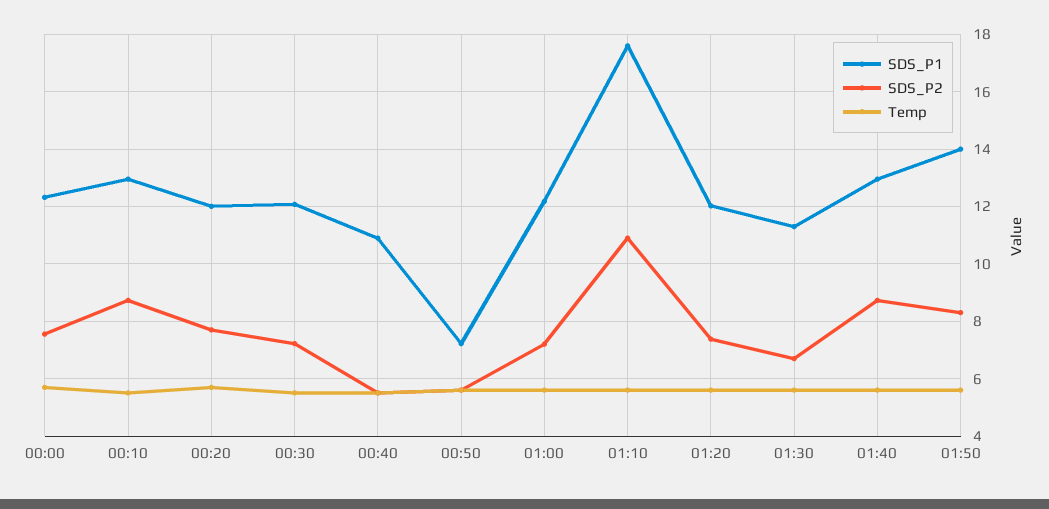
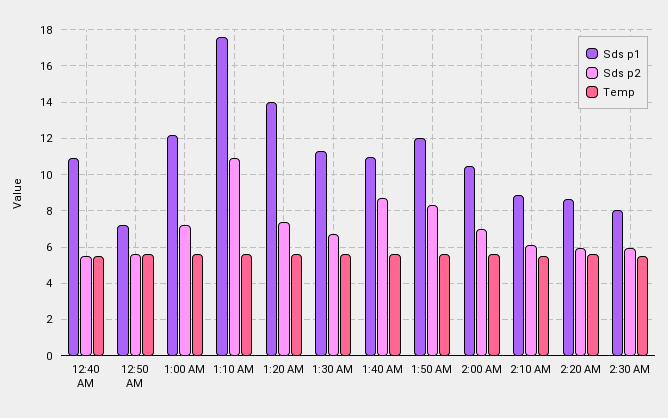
SDS_P1, 00:00: 12.25 -> none
SDS_P2, 00:00: 7.5 -> none
Temp, 00:00: 5.75 -> none
SDS_P1, 00:10: 13 -> none
SDS_P2, 00:10: 8.75 -> none
Temp, 00:10: 5.5 -> none
SDS_P1, 00:20: 12 -> none
SDS_P2, 00:20: 7.75 -> none
Temp, 00:20: 5.75 -> none
SDS_P1, 00:30: 12 -> none
SDS_P2, 00:30: 7.25 -> none
Temp, 00:30: 5.5 -> none
SDS_P1, 01:20: 12 -> 14
SDS_P1, 01:40: 13 -> 11
SDS_P1, 01:50: 14 -> 12
SDS_P1, 2:00 AM: none -> 10.5
SDS_P2, 2:00 AM: none -> 7
Temp, 2:00 AM: none -> 5.5
SDS_P1, 2:10 AM: none -> 9
SDS_P2, 2:10 AM: none -> 6
Temp, 2:10 AM: none -> 5.5
SDS_P1, 2:20 AM: none -> 8.5
SDS_P2, 2:20 AM: none -> 6
Temp, 2:20 AM: none -> 5.5
SDS_P1, 2:30 AM: none -> 8
SDS_P2, 2:30 AM: none -> 6
Temp, 2:30 AM: none -> 5.5

